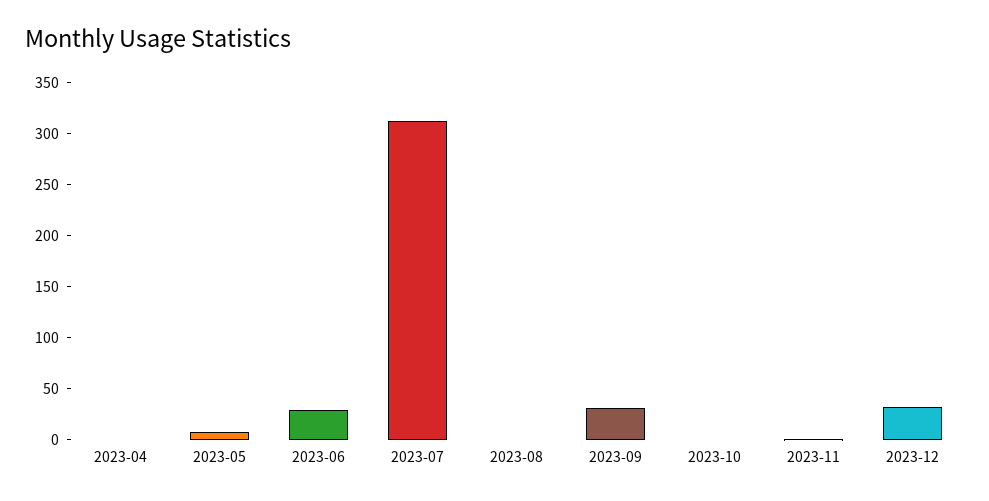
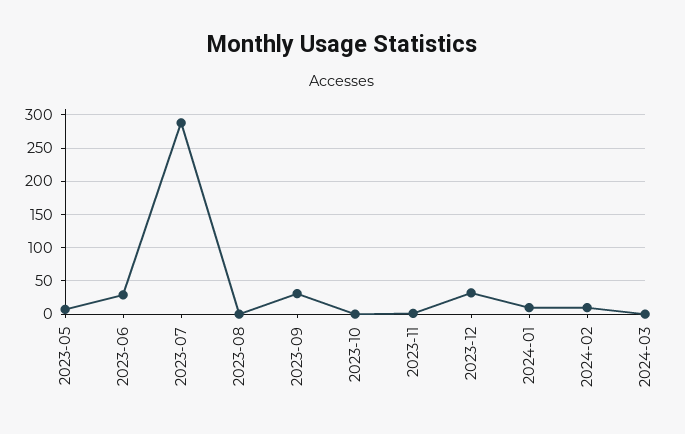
2023-04: 0 -> none
2023-07: 310 -> 290
2024-01: none -> 10
2024-02: none -> 10
2024-03: none -> 0

